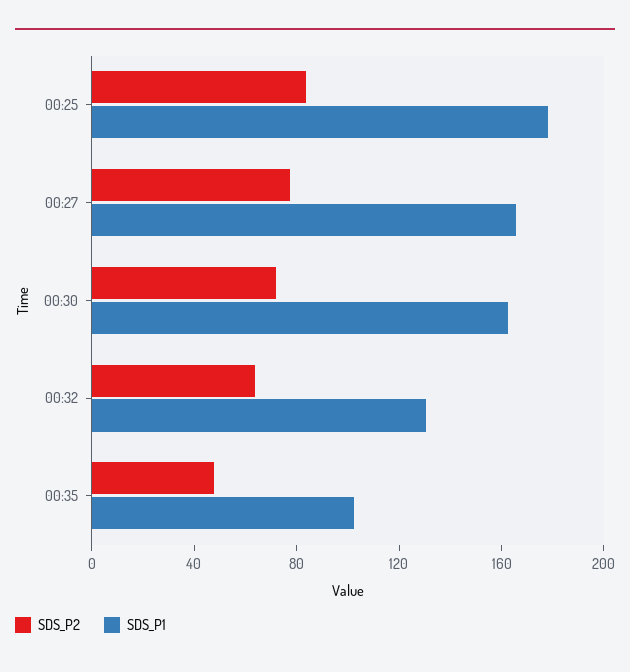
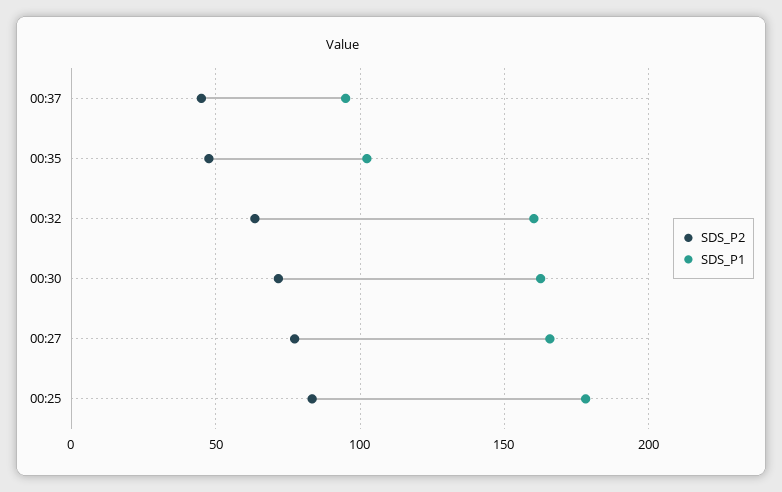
SDS_P1, 00:32: 130 -> 160
SDS_P2, 00:37: none -> 45
SDS_P1, 00:37: none -> 95

